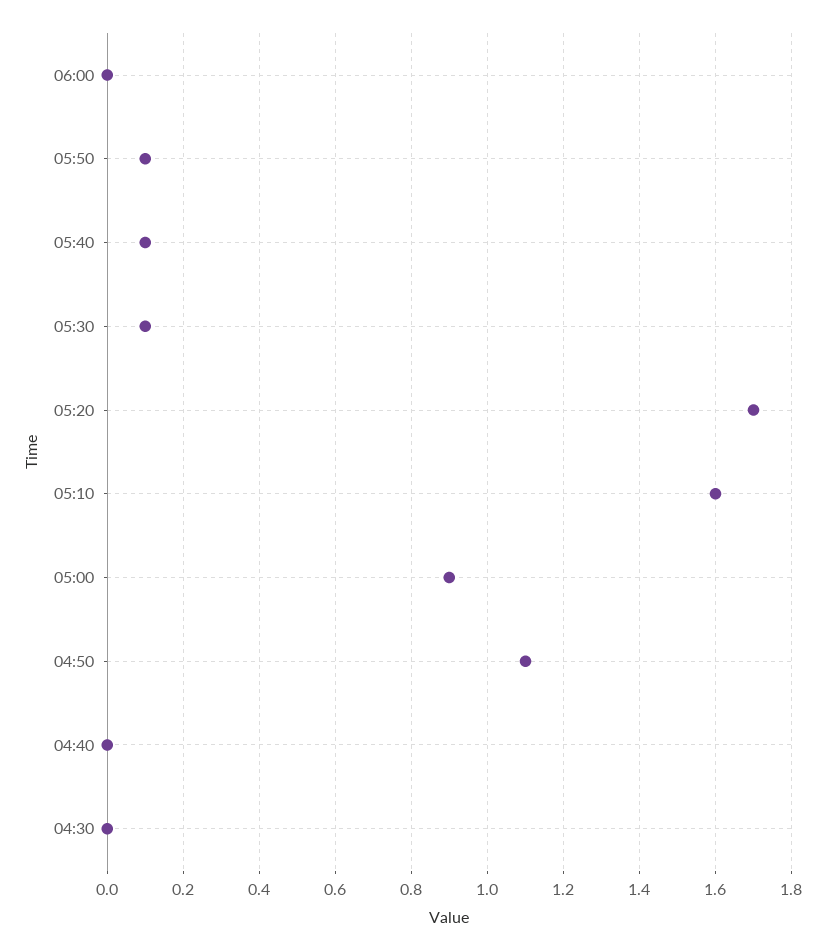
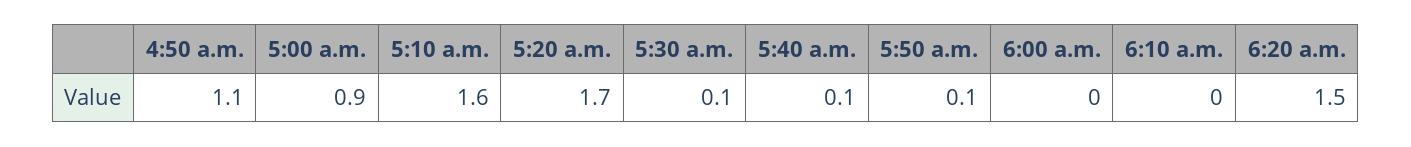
04:40: 0 -> none
04:30: 0 -> none
6:10 a.m.: none -> 0
6:20 a.m.: none -> 1.5

